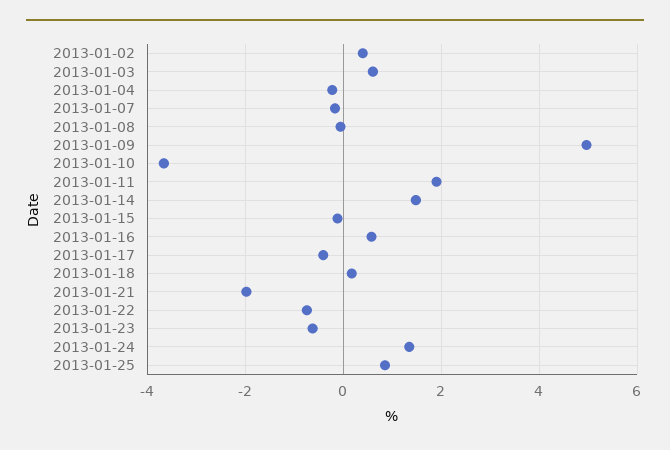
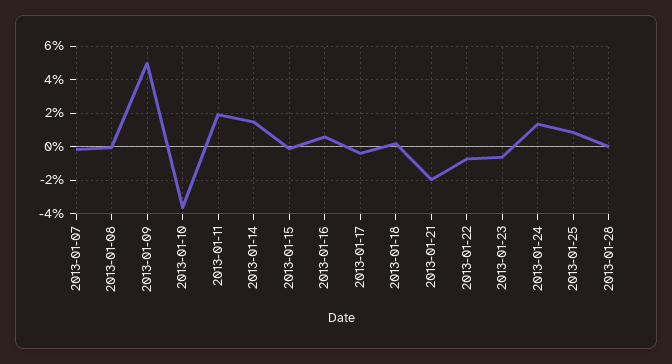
2013-01-02: 0.4 -> none
2013-01-03: 0.6 -> none
2013-01-04: -0.2 -> none
2013-01-28: none -> 0

